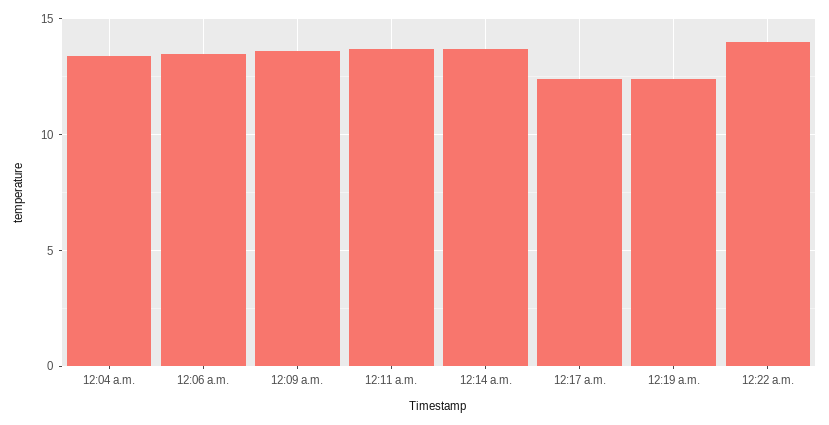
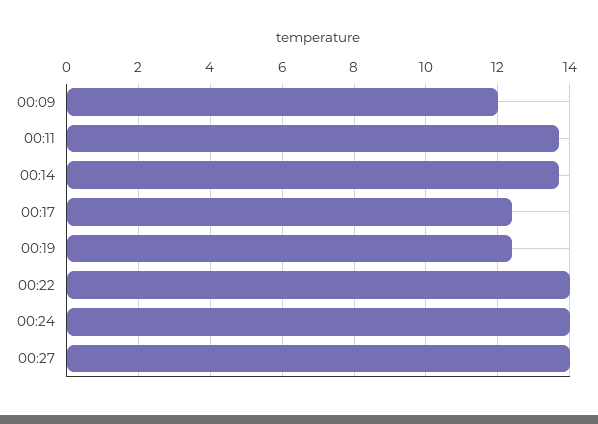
12:04 a.m.: 13.5 -> none
12:06 a.m.: 13.5 -> none
12:09 a.m.: 13.5 -> 12
00:24: none -> 14
00:27: none -> 14

